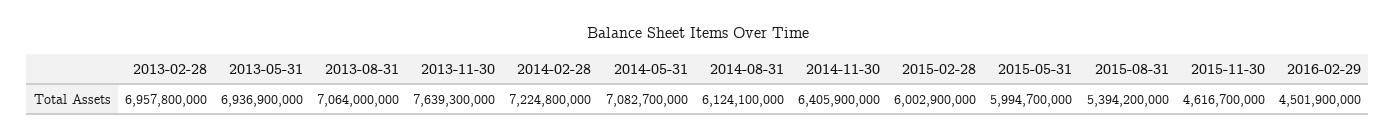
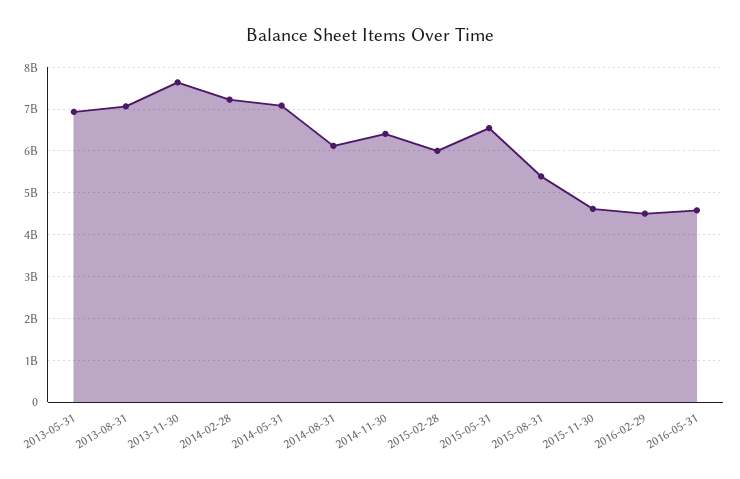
2013-02-28: 6957800000 -> none
2015-05-31: 5994700000 -> 6600000000
2016-05-31: none -> 4600000000

